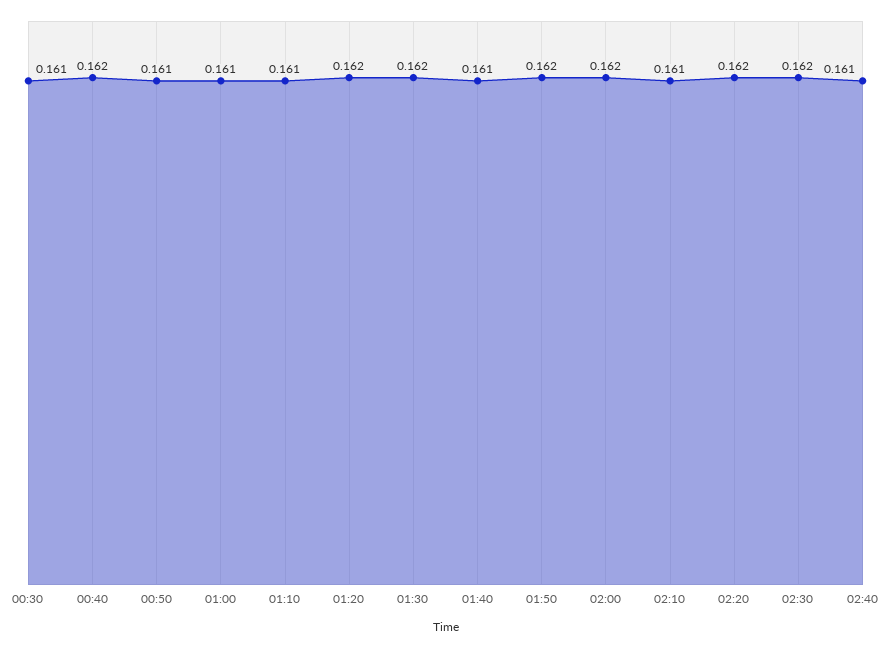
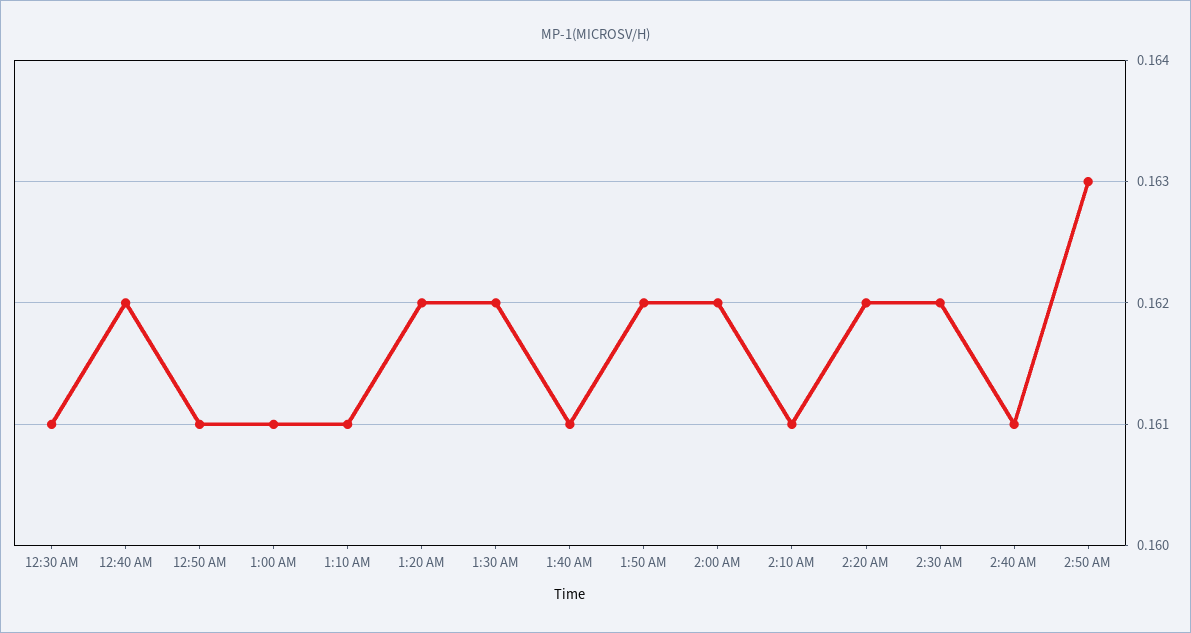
2:50 AM: none -> 0.163

